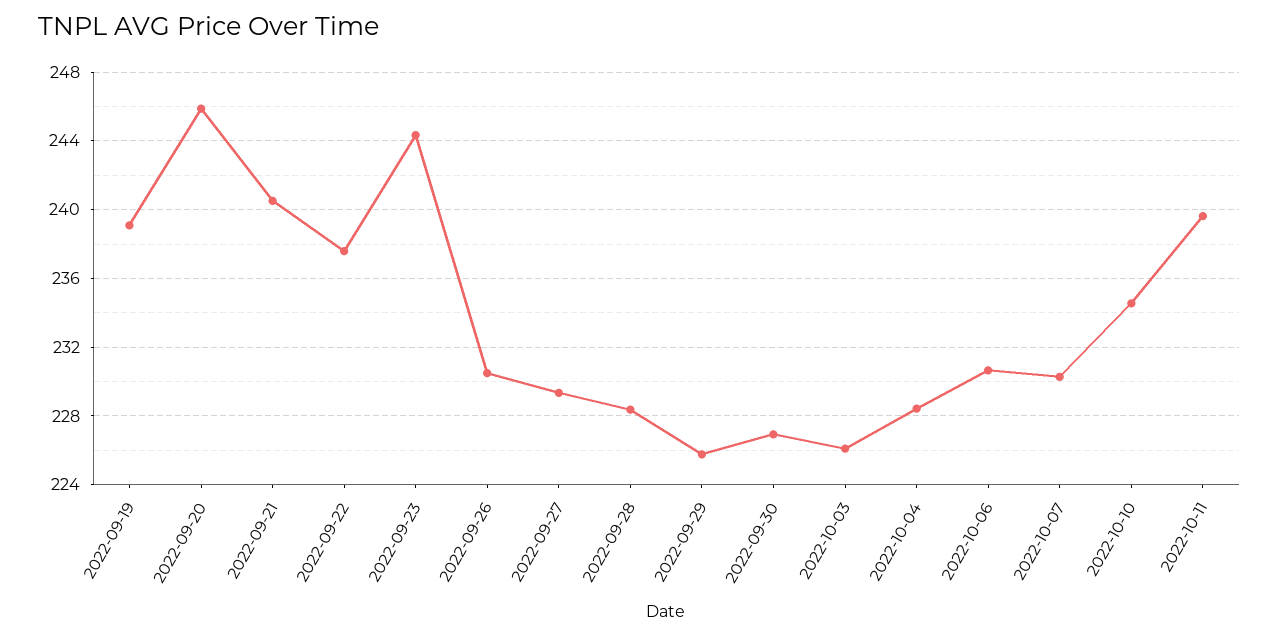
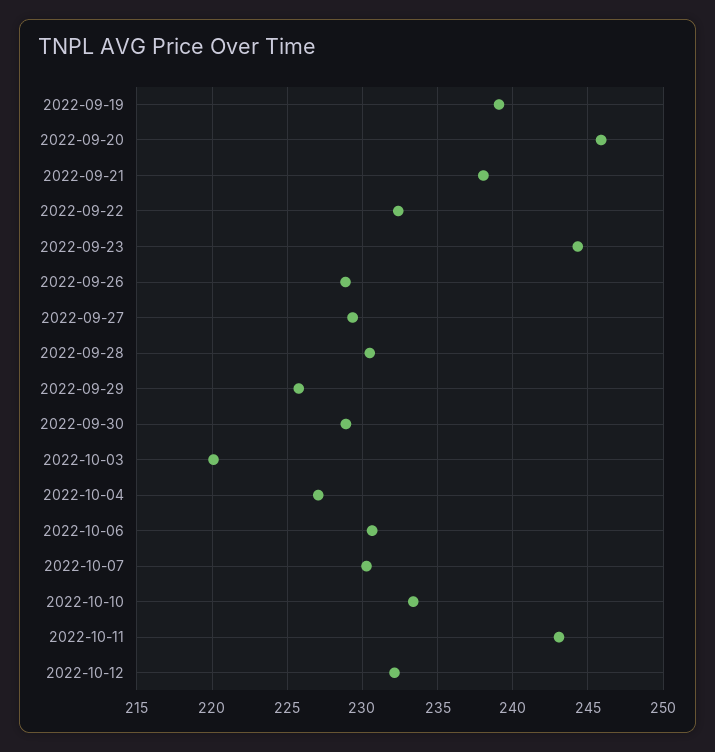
2022-09-21: 240.5 -> 238
2022-09-22: 237.5 -> 232.5
2022-09-26: 230.5 -> 229
2022-09-28: 228.5 -> 230.5
2022-09-30: 227 -> 229
2022-10-03: 226 -> 220
2022-10-04: 228.5 -> 227
2022-10-10: 234.5 -> 233.5
2022-10-11: 239.5 -> 243
2022-10-12: none -> 232

